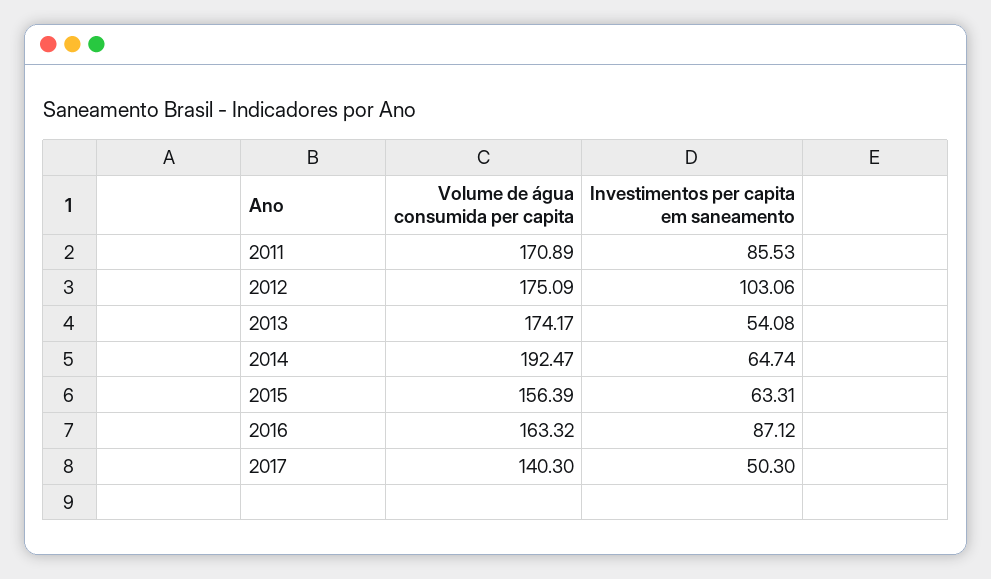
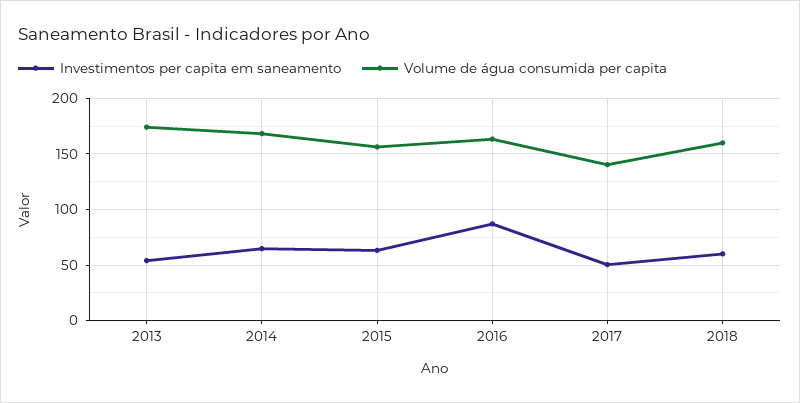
Volume de água consumida per capita, 2011: 170.89 -> none
Investimentos per capita em saneamento, 2011: 85.53 -> none
Volume de água consumida per capita, 2012: 175.09 -> none
Investimentos per capita em saneamento, 2012: 103.06 -> none
Volume de água consumida per capita, 2014: 192.47 -> 170
Investimentos per capita em saneamento, 2018: none -> 60
Volume de água consumida per capita, 2018: none -> 160

